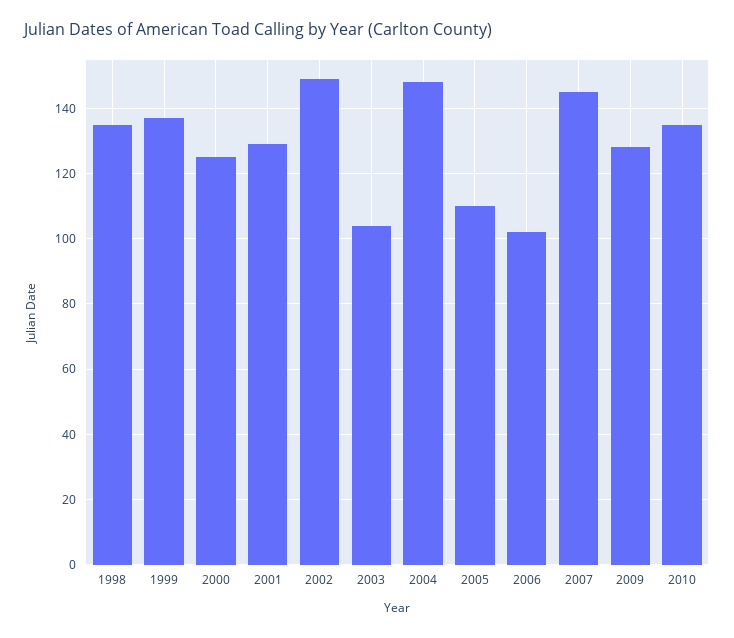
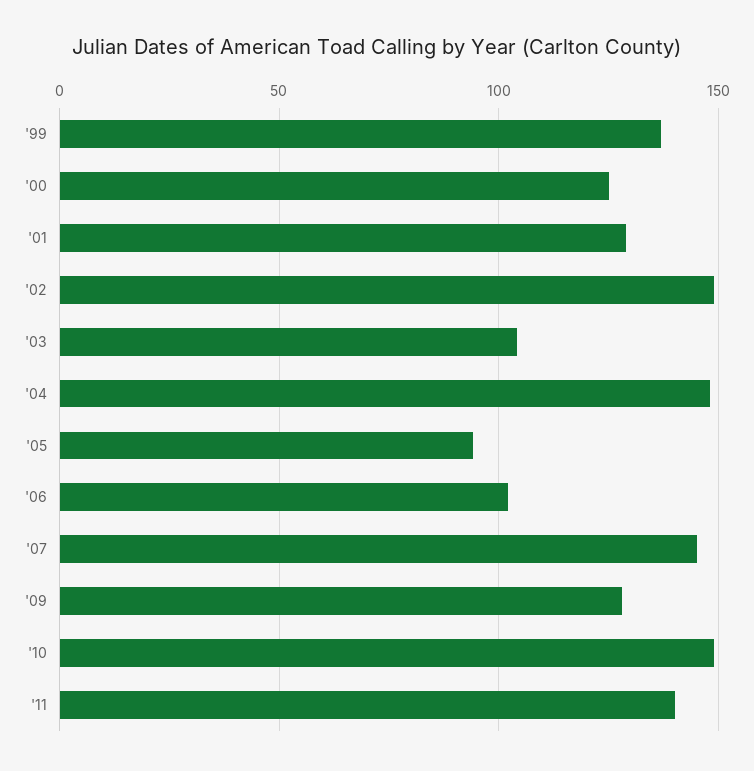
1998: 135 -> none
2005: 110 -> 95
2010: 135 -> 150
'11: none -> 140

